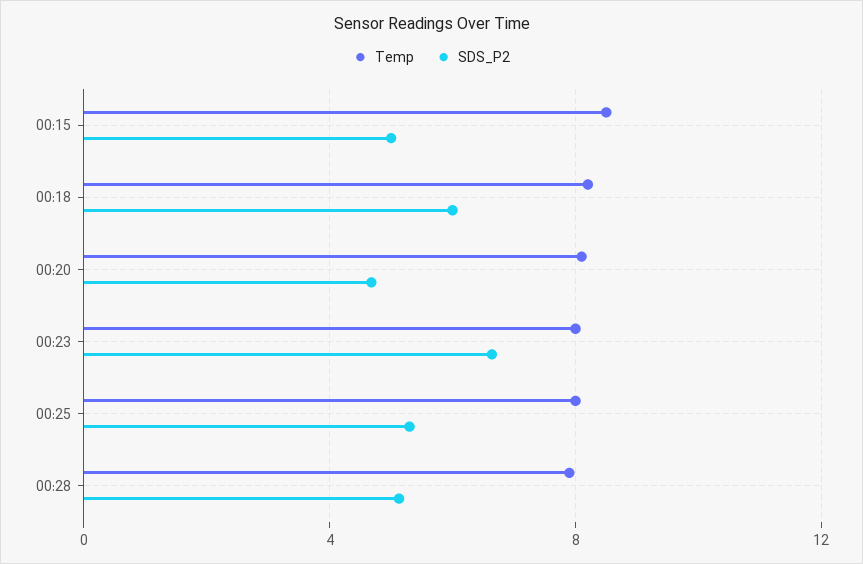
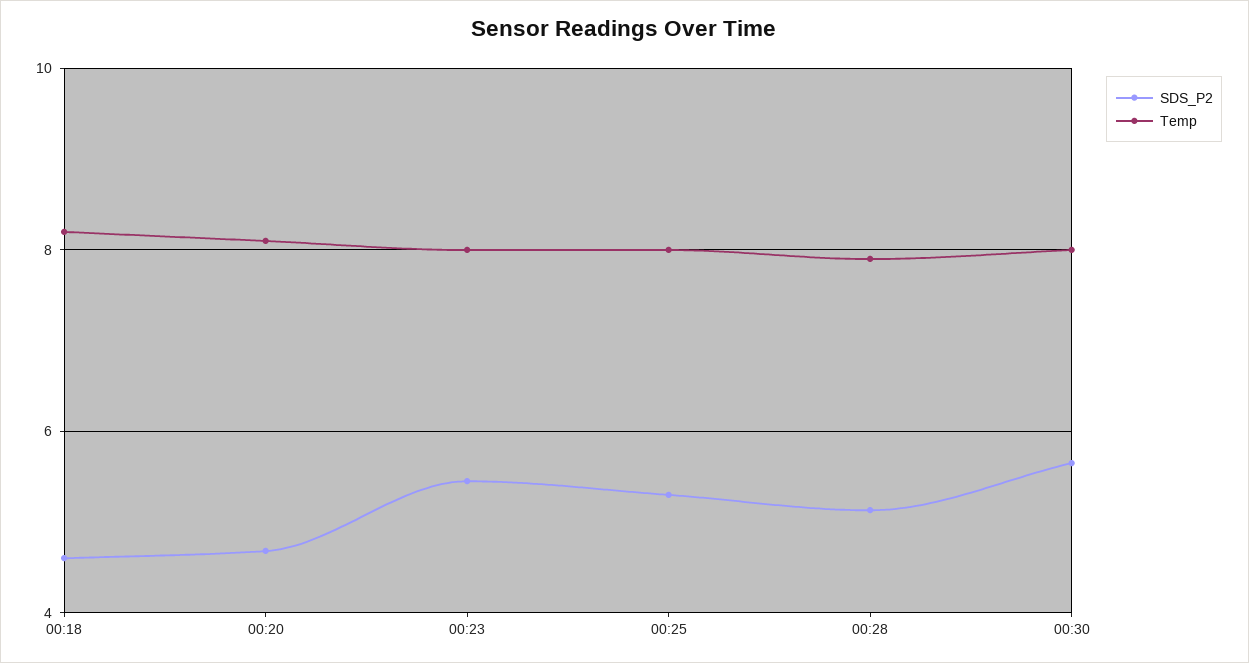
Temp, 00:15: 8.5 -> none
SDS_P2, 00:15: 5 -> none
SDS_P2, 00:18: 6 -> 4.6
SDS_P2, 00:23: 6.5 -> 5.4
SDS_P2, 00:30: none -> 5.6
Temp, 00:30: none -> 8

